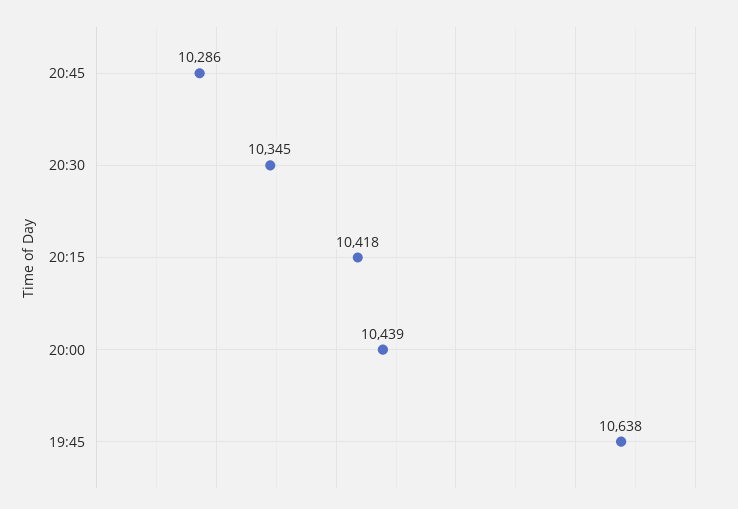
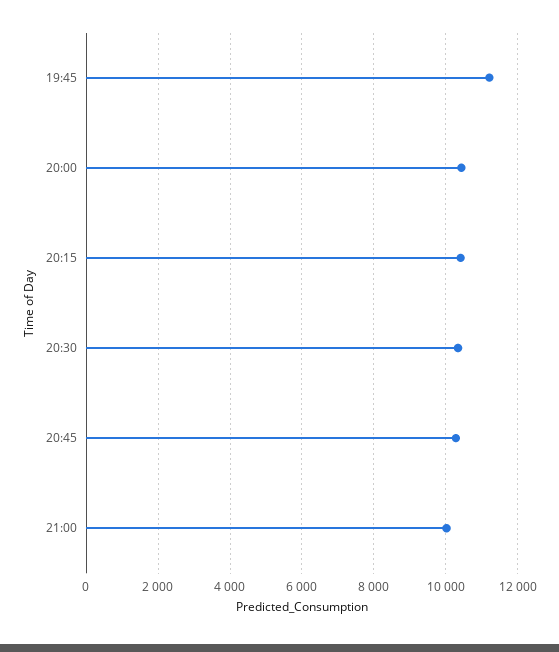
19:45: 10638 -> 11200
21:00: none -> 10000

